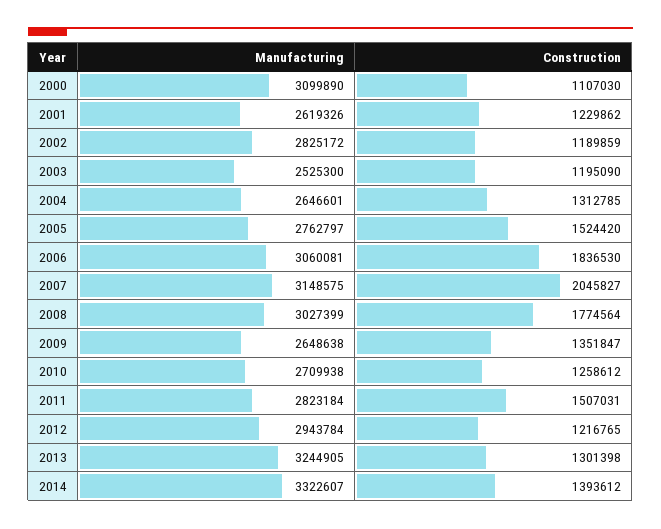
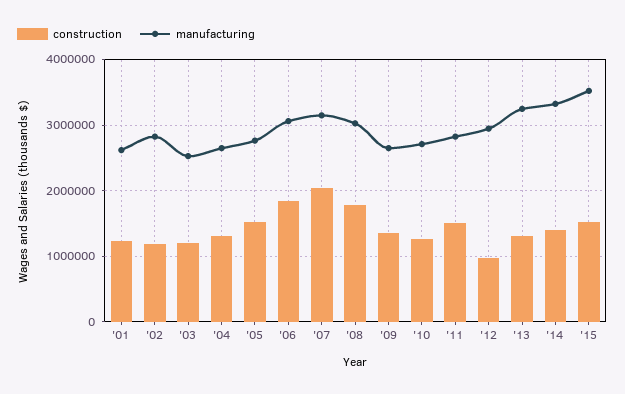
Manufacturing, 2000: 3099890 -> none
Construction, 2000: 1107030 -> none
Construction, 2012: 1216765 -> 1000000
Construction, '15: none -> 1500000
Manufacturing, '15: none -> 3500000

